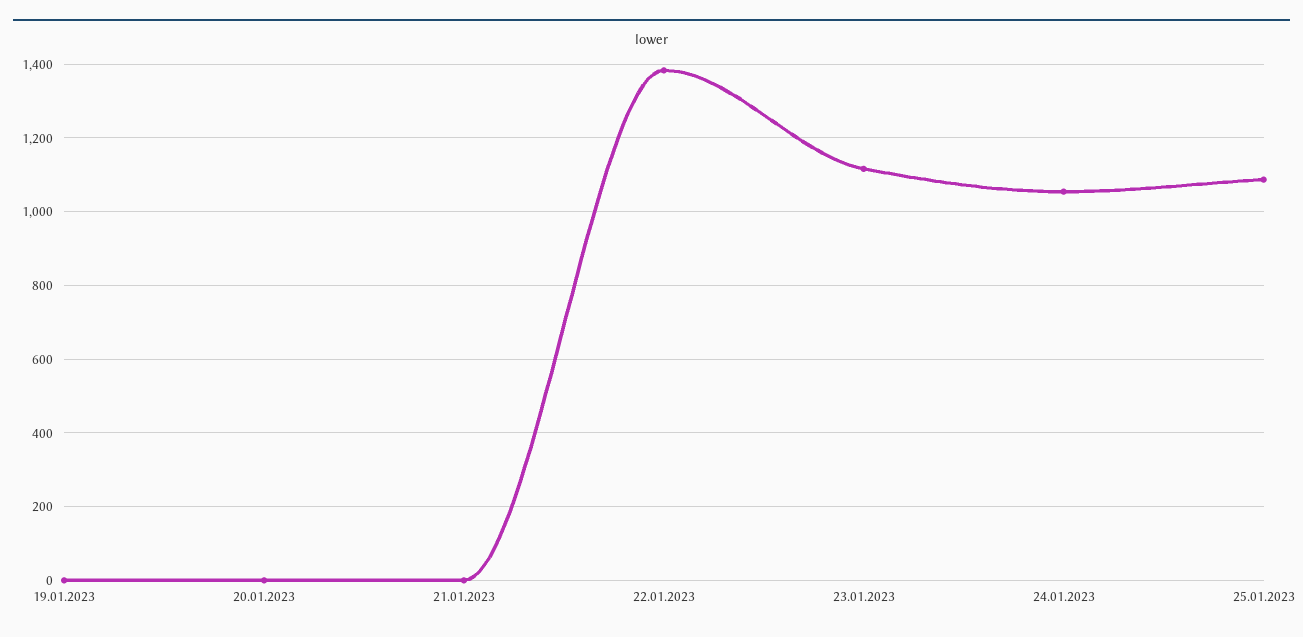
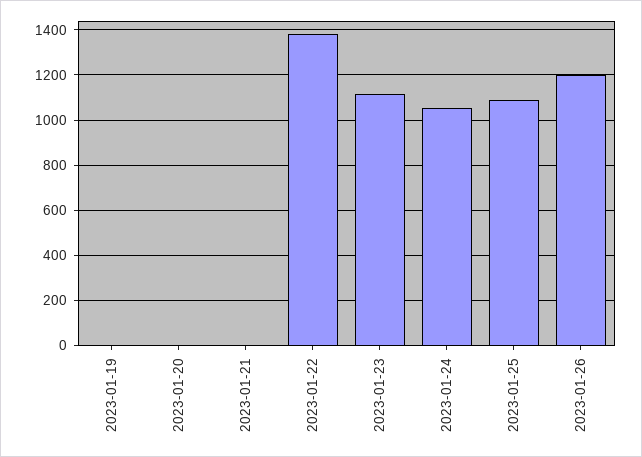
2023-01-26: none -> 1200

